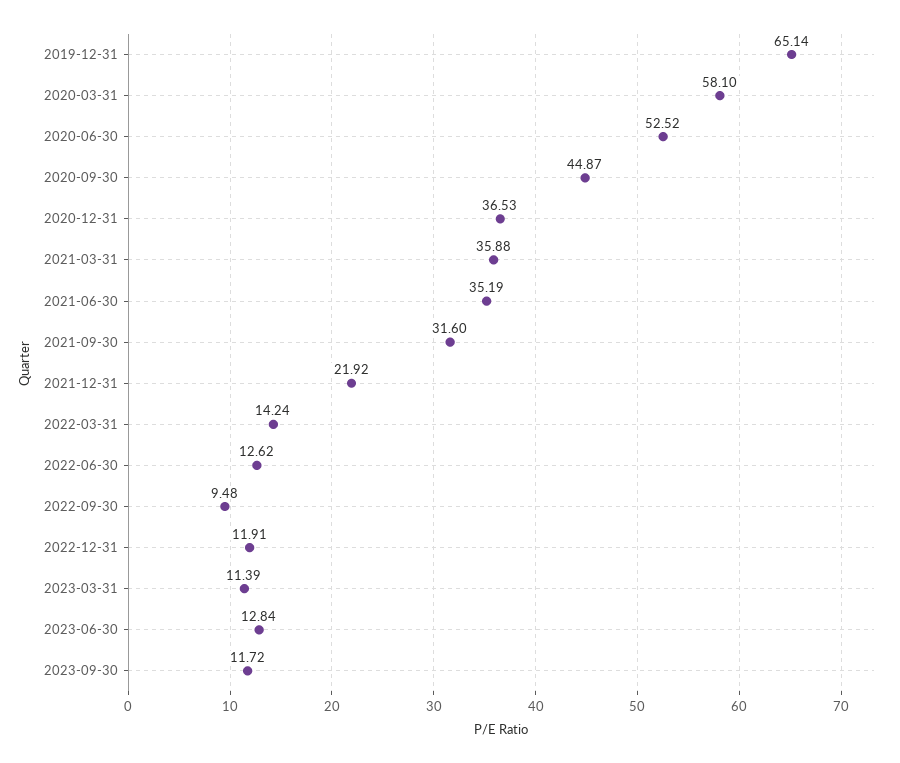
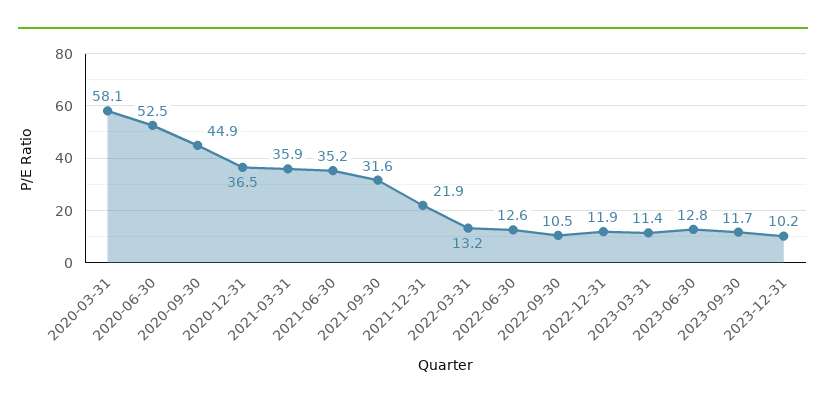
2019-12-31: 65.14 -> none
2022-03-31: 14.24 -> 13.2
2022-09-30: 9.48 -> 10.5
2023-12-31: none -> 10.2

